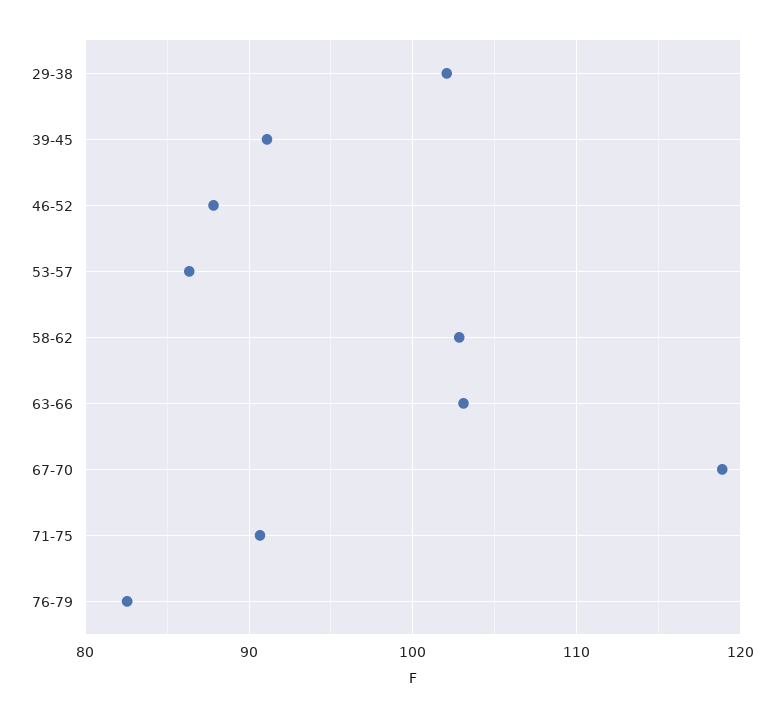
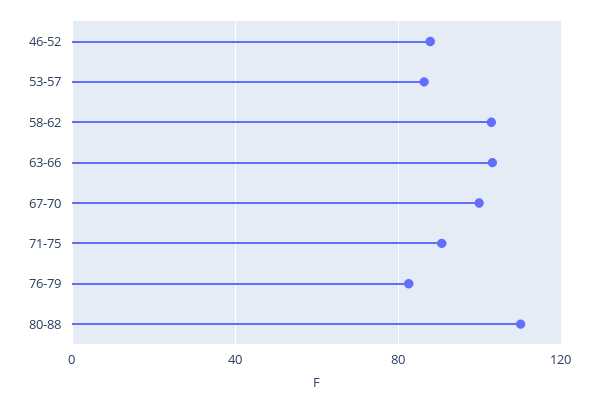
29-38: 102 -> none
39-45: 91 -> none
67-70: 119 -> 100
80-88: none -> 110

